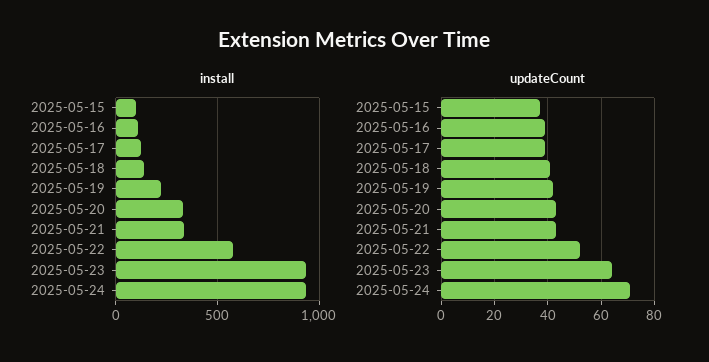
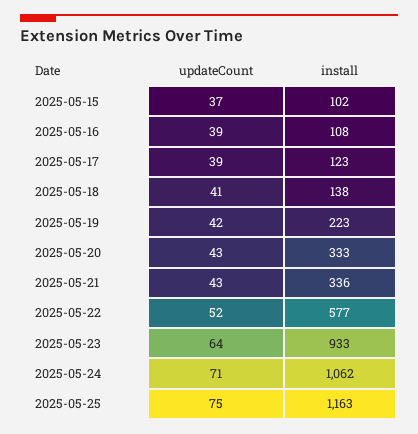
install, 2025-05-24: 950 -> 1062
updateCount, 2025-05-25: none -> 75
install, 2025-05-25: none -> 1163

